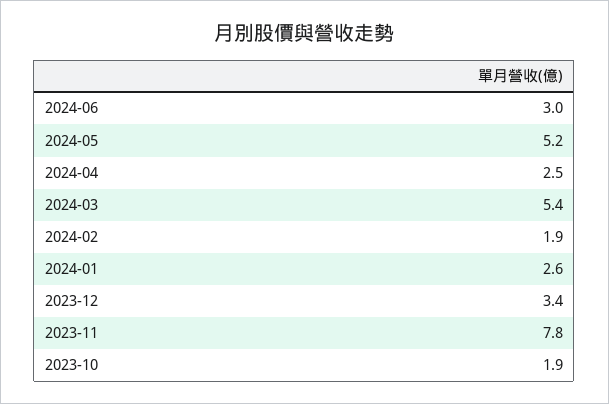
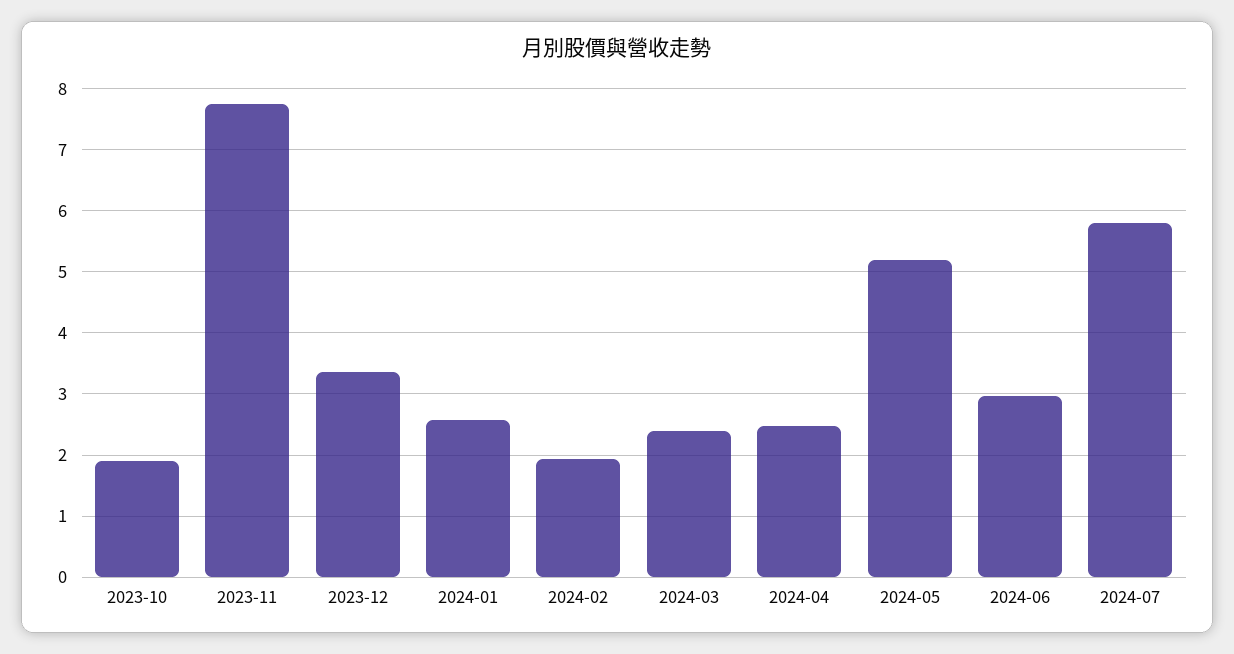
2024-03: 5.4 -> 2.4
2024-07: none -> 5.8

